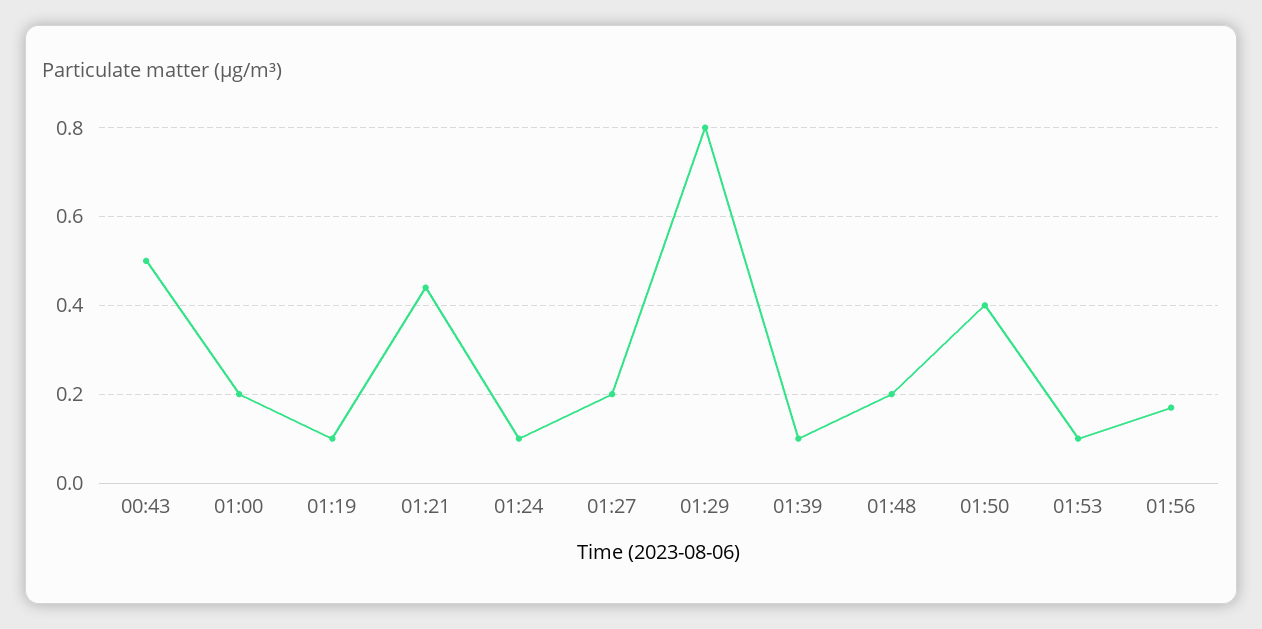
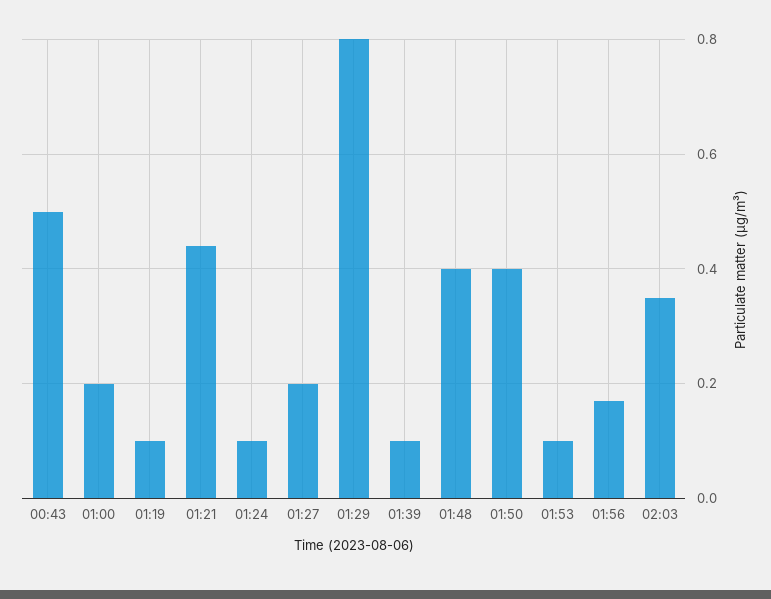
01:48: 0.2 -> 0.4
02:03: none -> 0.35

